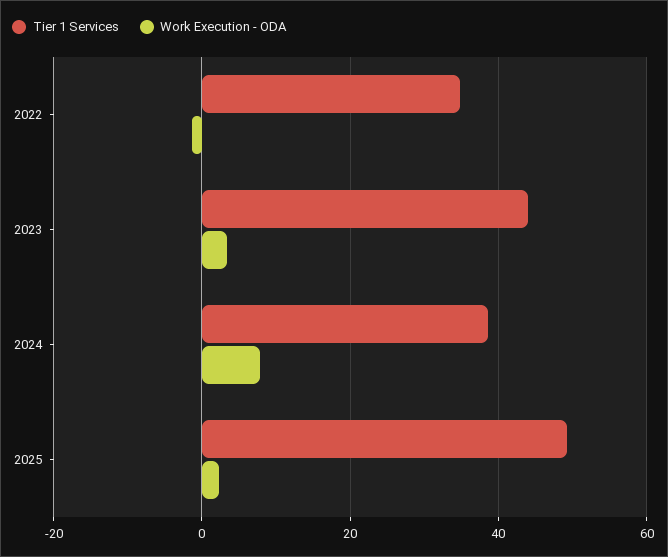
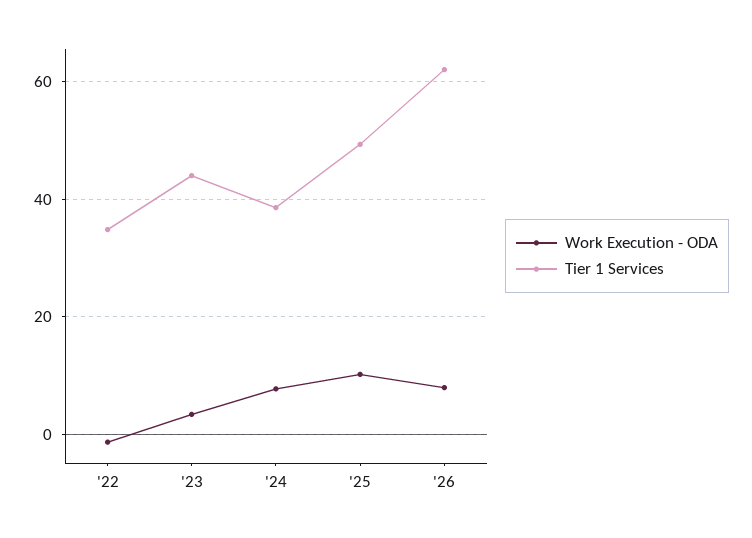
Work Execution - ODA, 2025: 2 -> 10
Work Execution - ODA, '26: none -> 8
Tier 1 Services, '26: none -> 62

